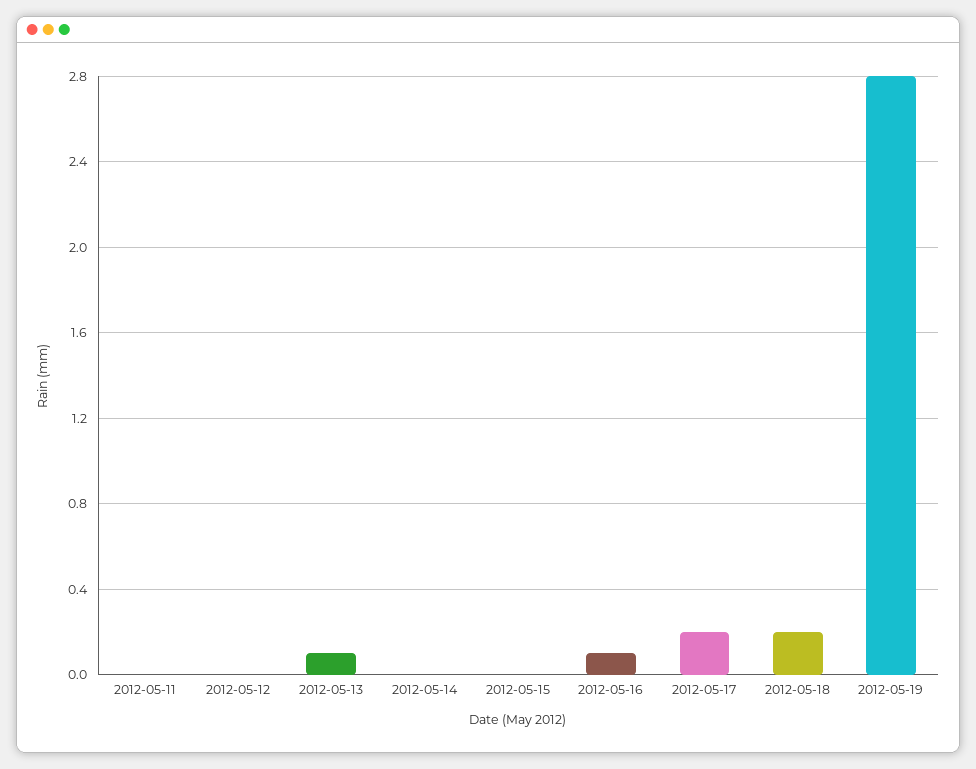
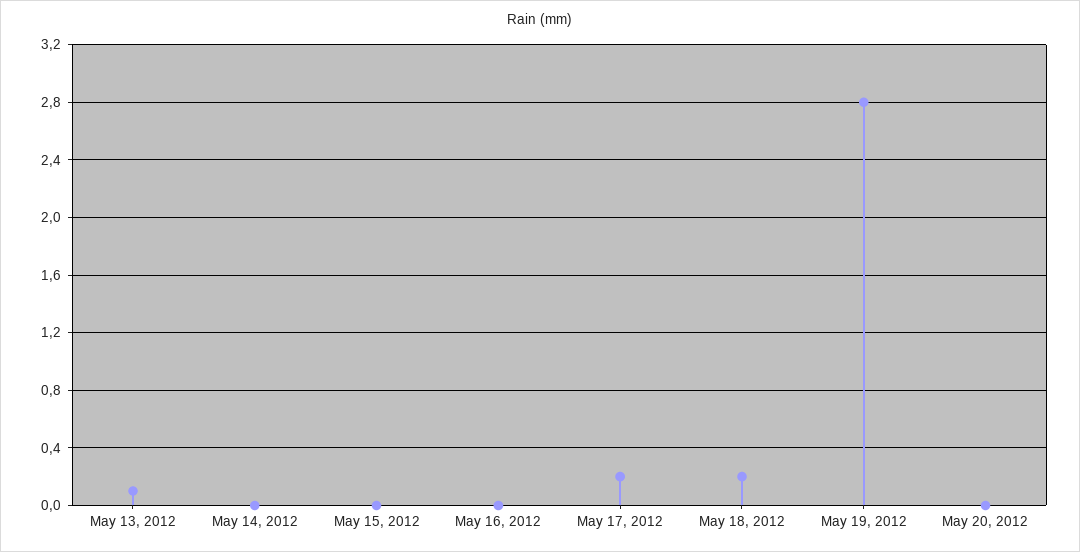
2012-05-11: 0 -> none
2012-05-12: 0 -> none
2012-05-16: 0.1 -> 0
May 20, 2012: none -> 0

